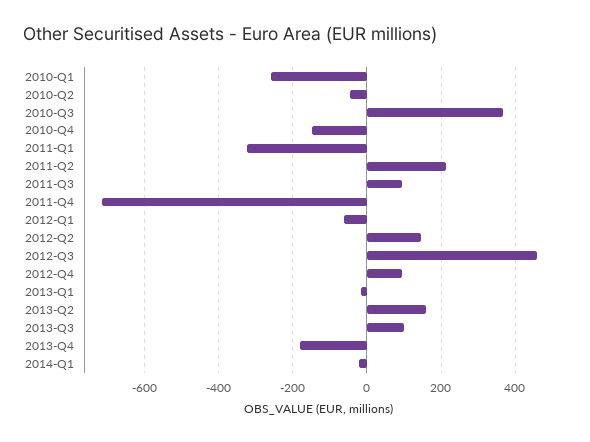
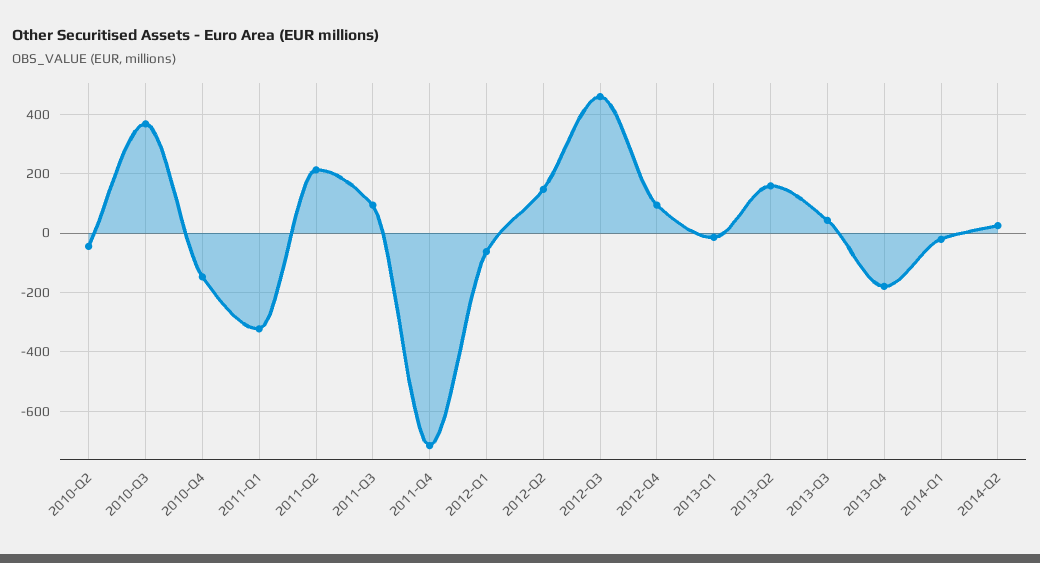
2010-Q1: -260 -> none
2013-Q3: 100 -> 50
2014-Q2: none -> 25

